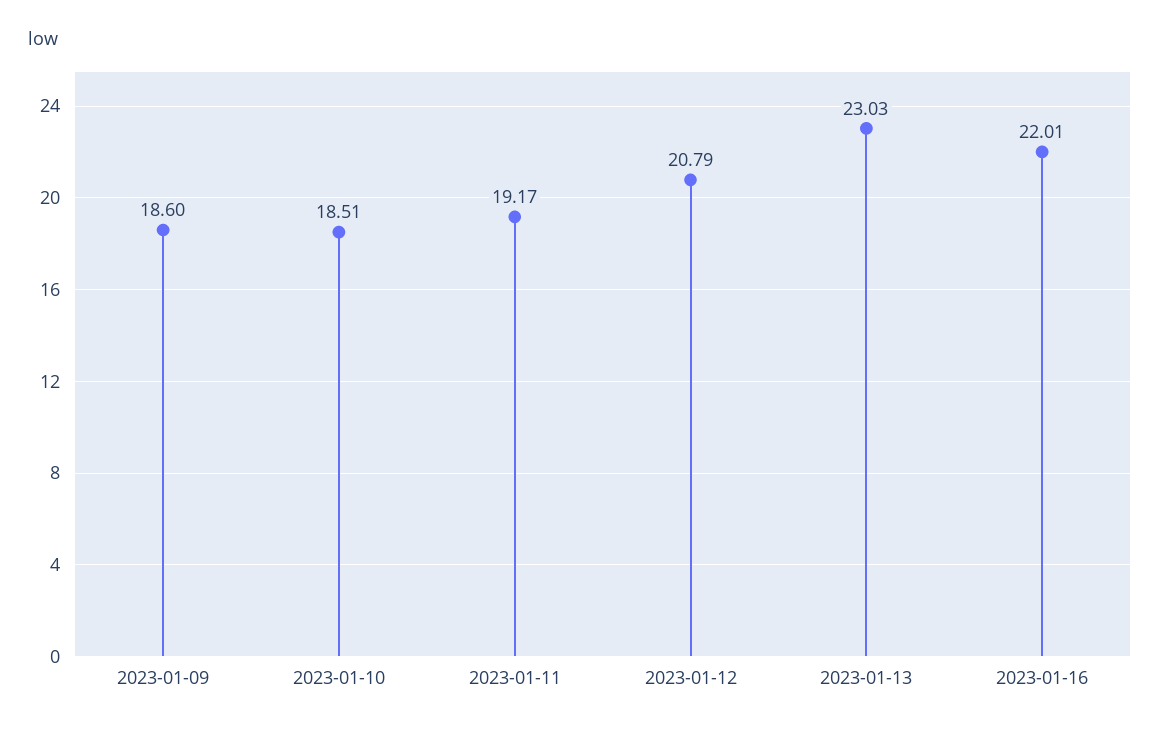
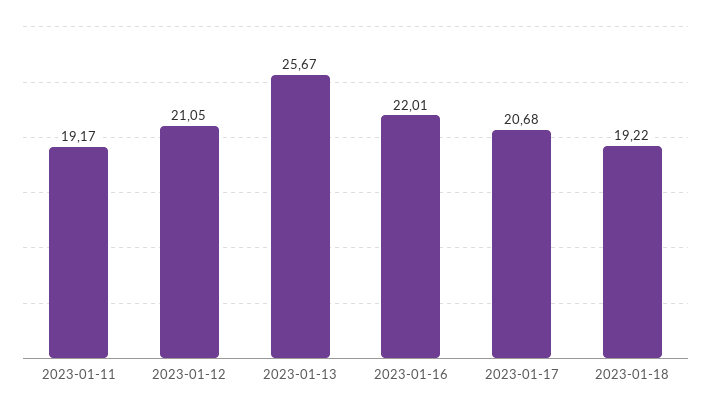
2023-01-09: 18.6 -> none
2023-01-10: 18.51 -> none
2023-01-12: 20.79 -> 21.05
2023-01-13: 23.03 -> 25.67
2023-01-17: none -> 20.68
2023-01-18: none -> 19.22

